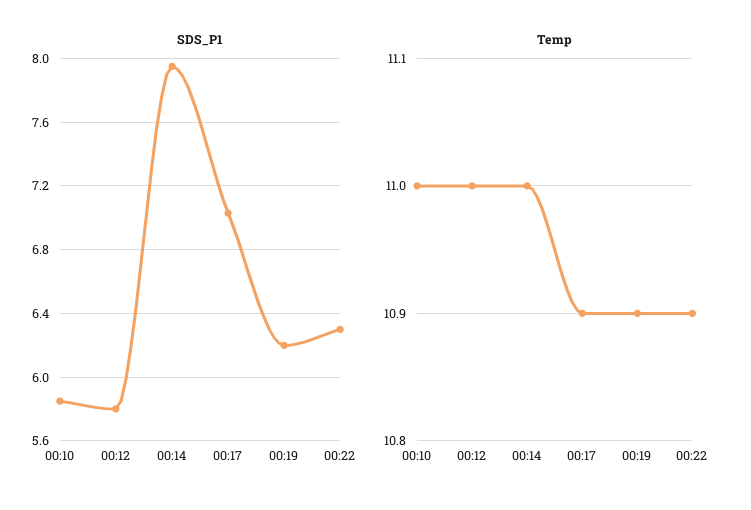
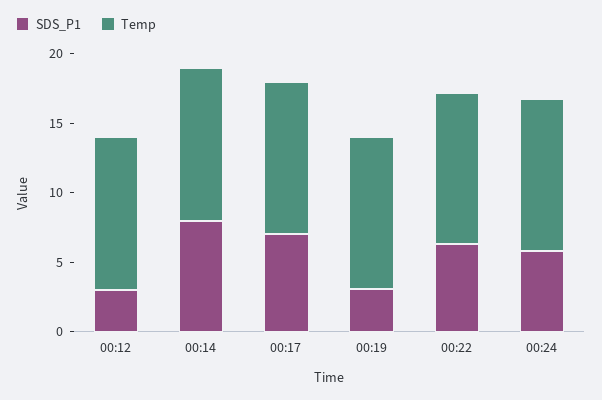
SDS_P1, 00:10: 5.85 -> none
SDS_P1, 00:12: 5.8 -> 3
SDS_P1, 00:19: 6.2 -> 3
Temp, 00:10: 11 -> none
SDS_P1, 00:24: none -> 6
Temp, 00:24: none -> 11

